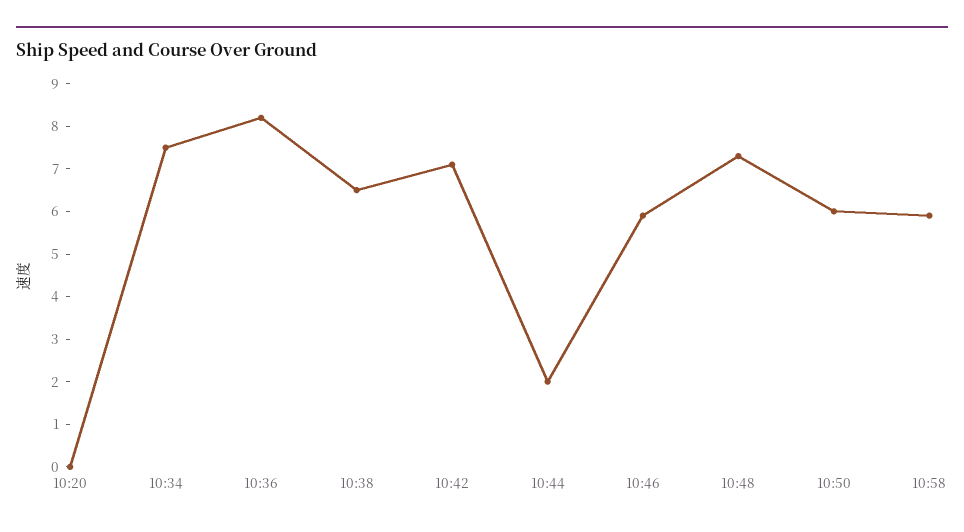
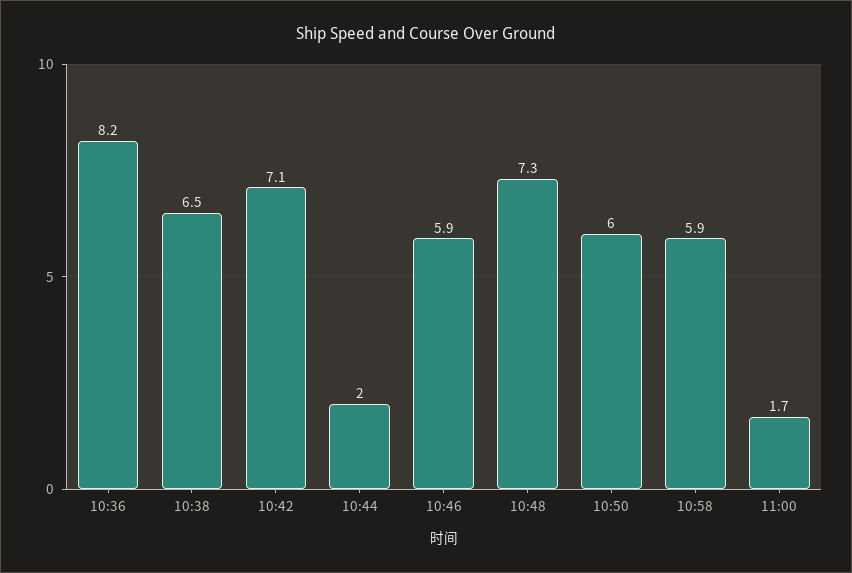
10:20: 0 -> none
10:34: 7.5 -> none
11:00: none -> 1.7

